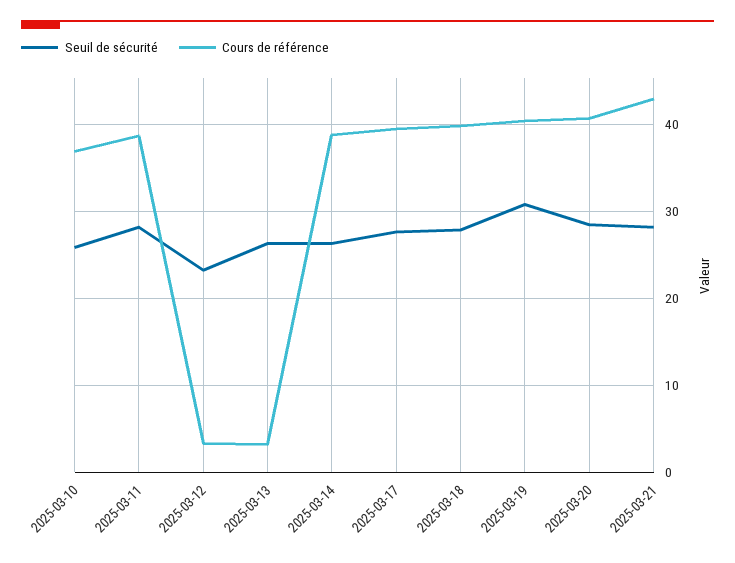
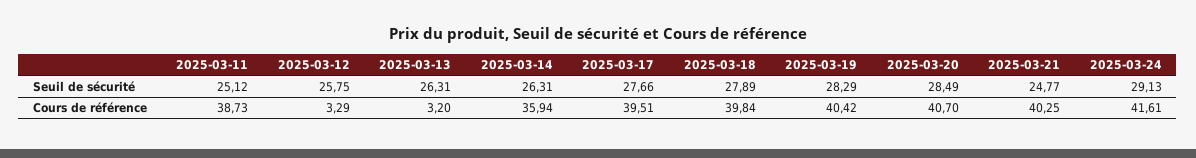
Seuil de sécurité, 2025-03-10: 26 -> none
Cours de référence, 2025-03-10: 37 -> none
Seuil de sécurité, 2025-03-11: 28 -> 25.12
Seuil de sécurité, 2025-03-12: 23 -> 25.75
Cours de référence, 2025-03-14: 39 -> 35.94
Seuil de sécurité, 2025-03-19: 31 -> 28.29
Seuil de sécurité, 2025-03-21: 28 -> 24.77
Cours de référence, 2025-03-21: 43 -> 40.25
Seuil de sécurité, 2025-03-24: none -> 29.13
Cours de référence, 2025-03-24: none -> 41.61

